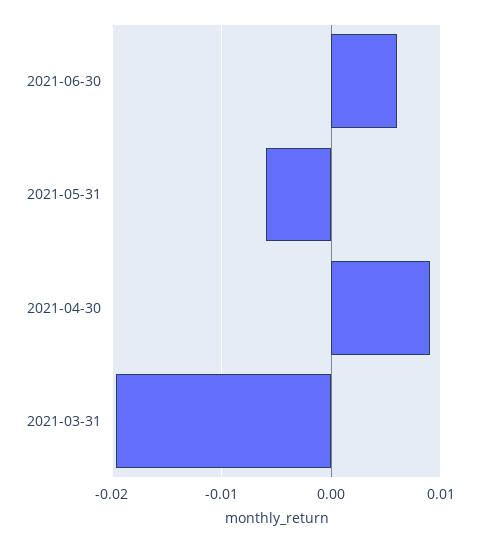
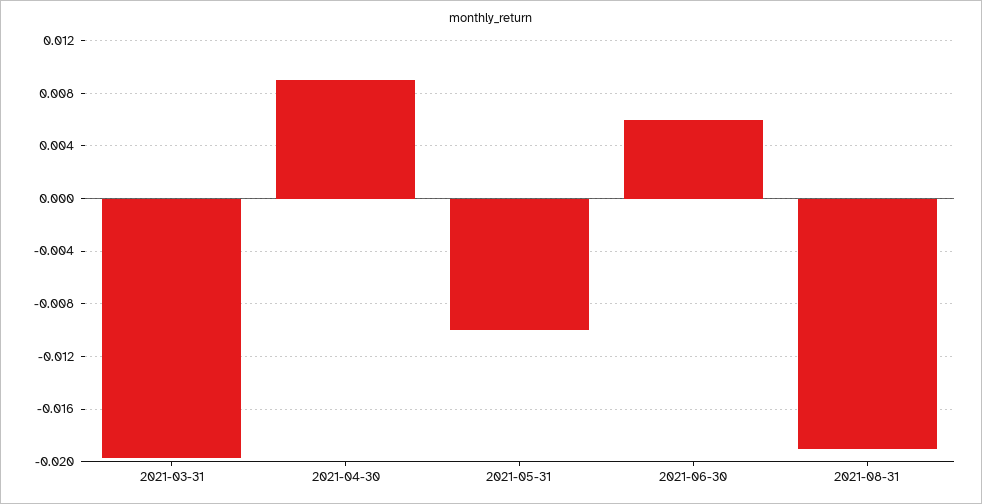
2021-05-31: -0.006 -> -0.01
2021-08-31: none -> -0.019

